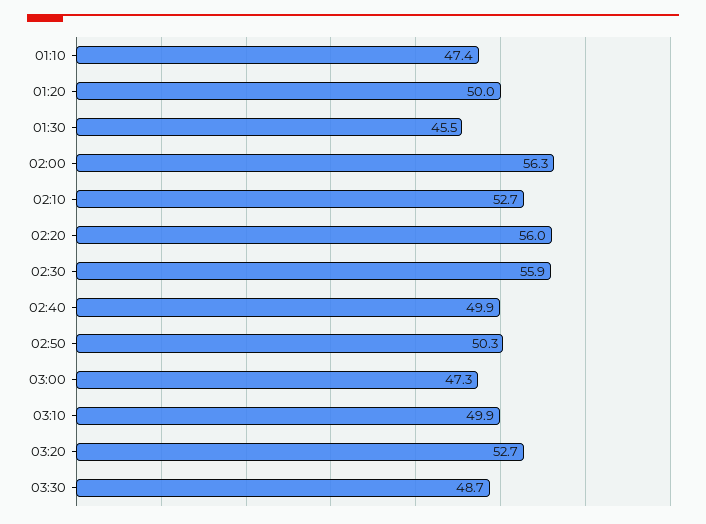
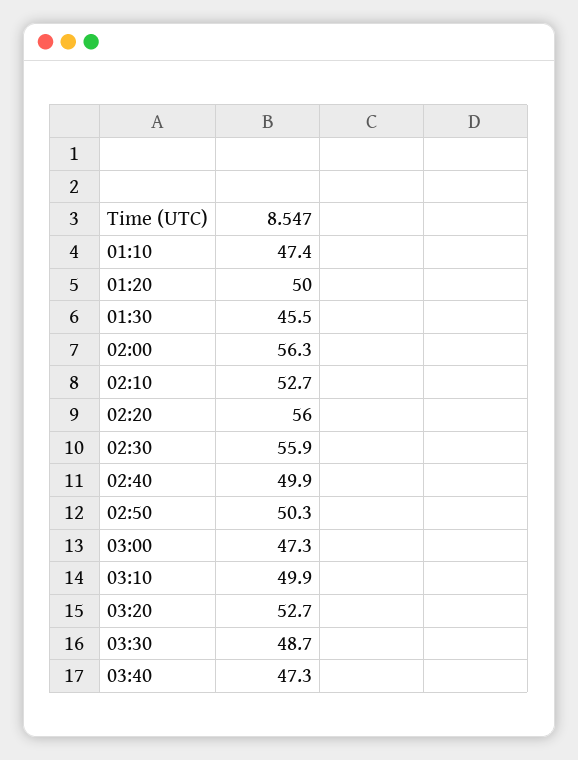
03:40: none -> 47.3

